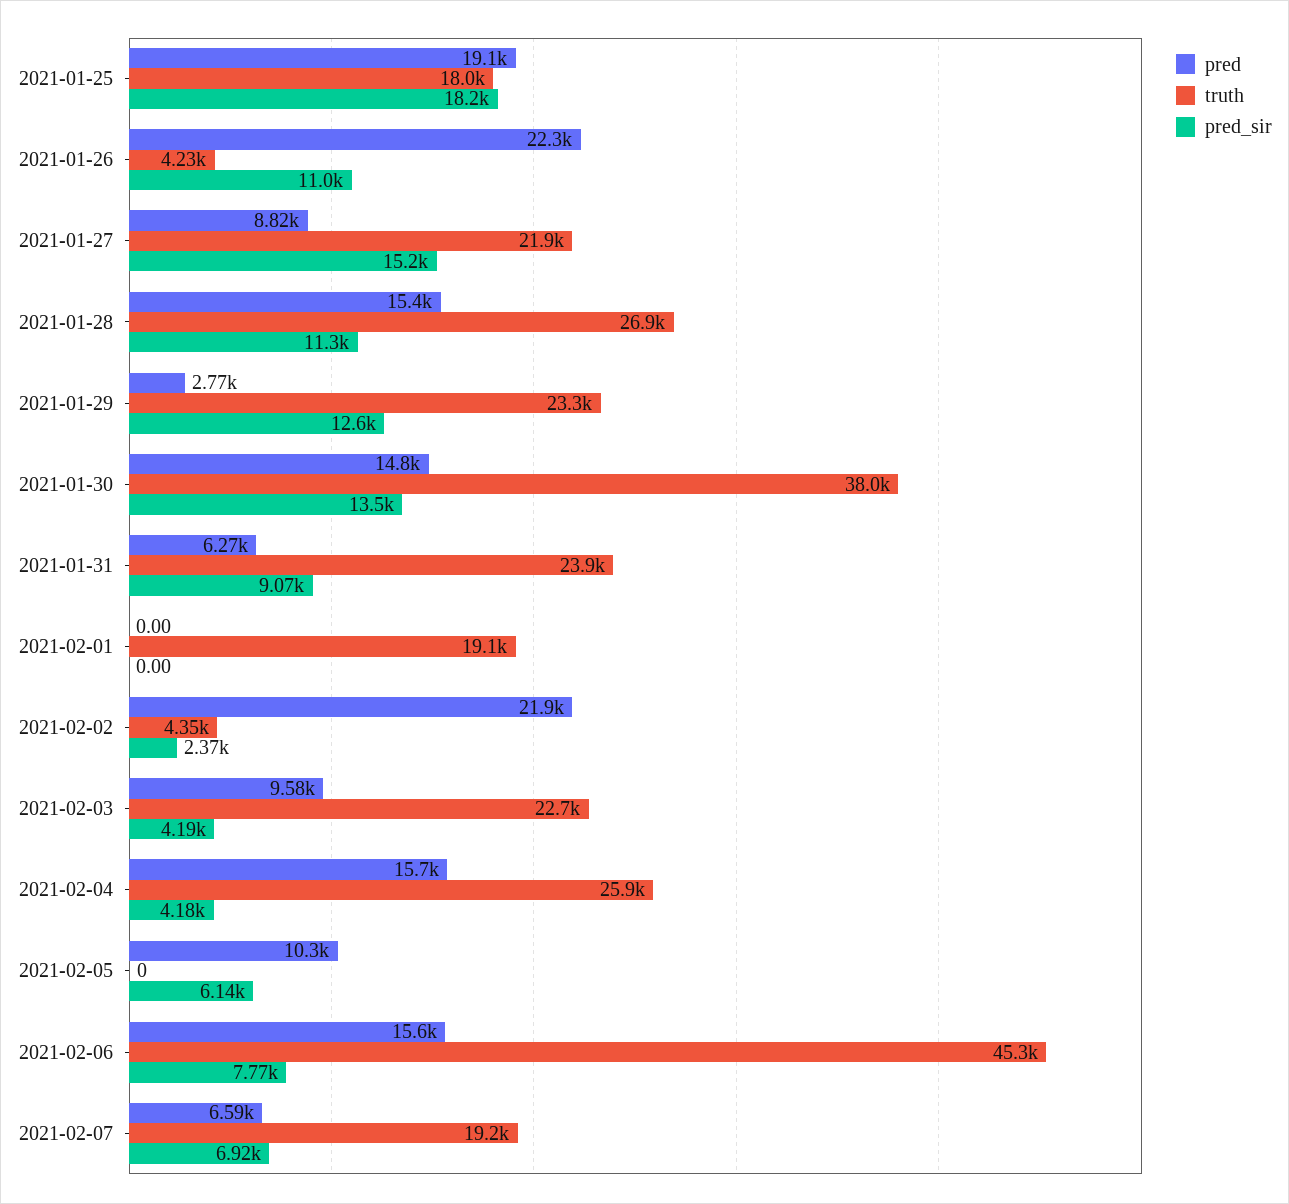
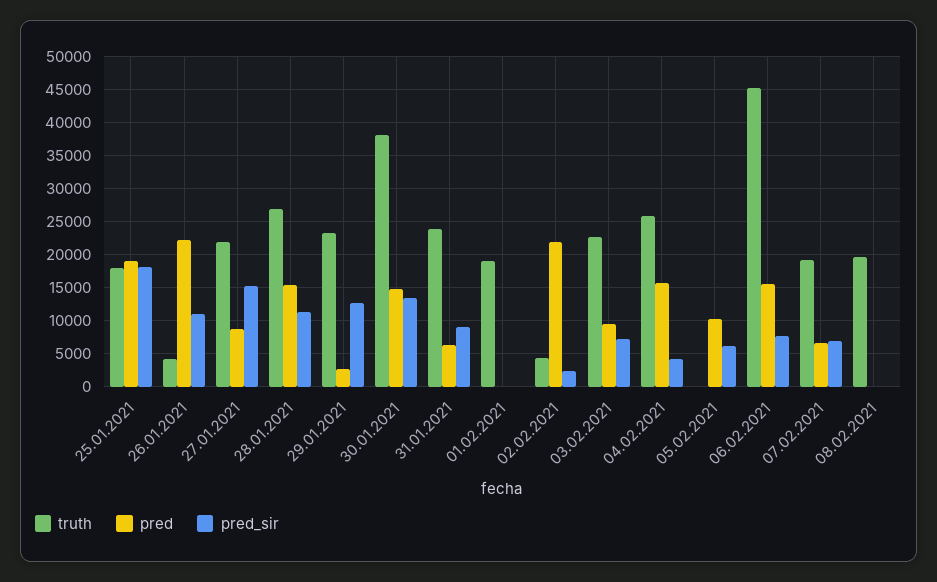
pred_sir, 2021-02-03: 4190 -> 7000
truth, 08.02.2021: none -> 20000
pred, 08.02.2021: none -> 0
pred_sir, 08.02.2021: none -> 0

